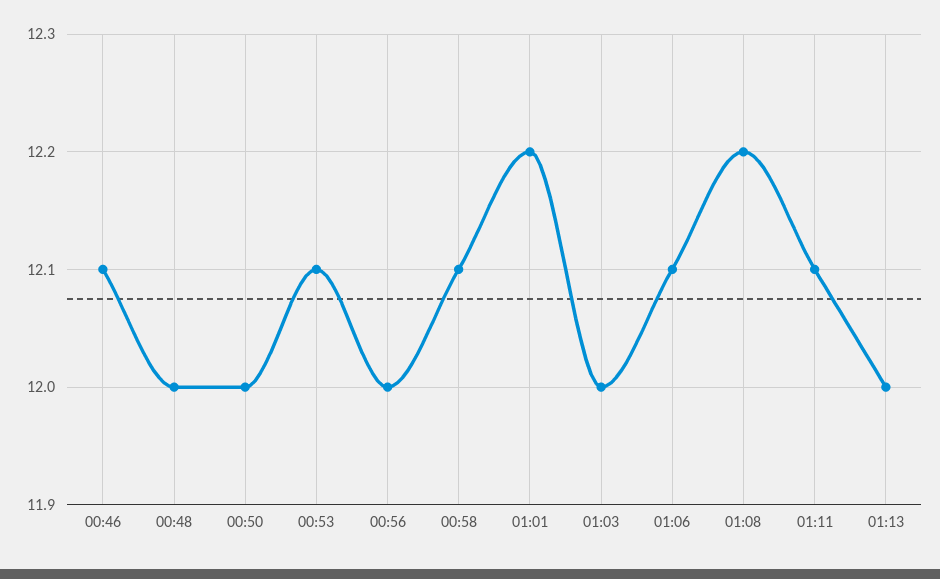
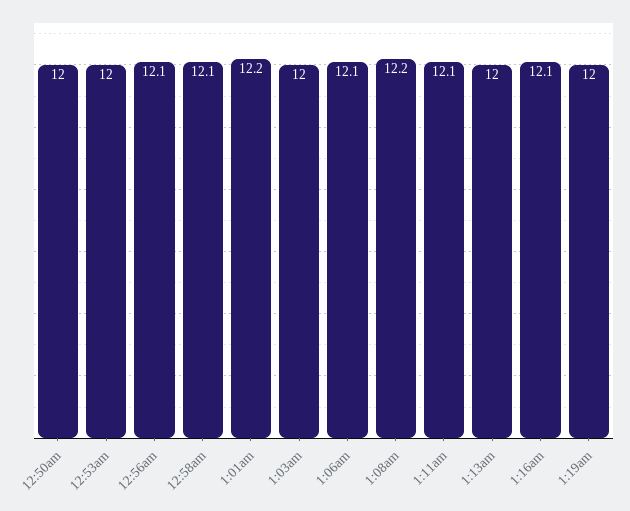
00:46: 12.1 -> none
00:48: 12 -> none
00:53: 12.1 -> 12
00:56: 12 -> 12.1
1:16am: none -> 12.1
1:19am: none -> 12

